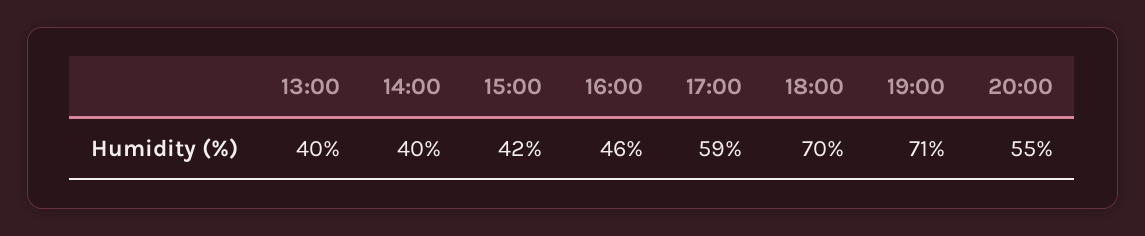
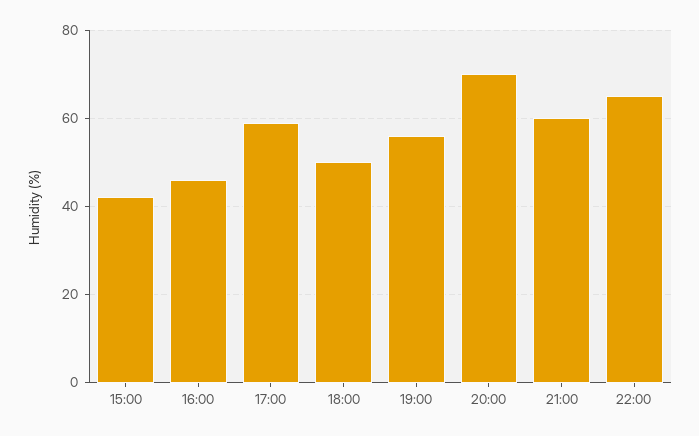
13:00: 40 -> none
14:00: 40 -> none
18:00: 70 -> 50
19:00: 71 -> 55
20:00: 55 -> 70
21:00: none -> 60
22:00: none -> 65

